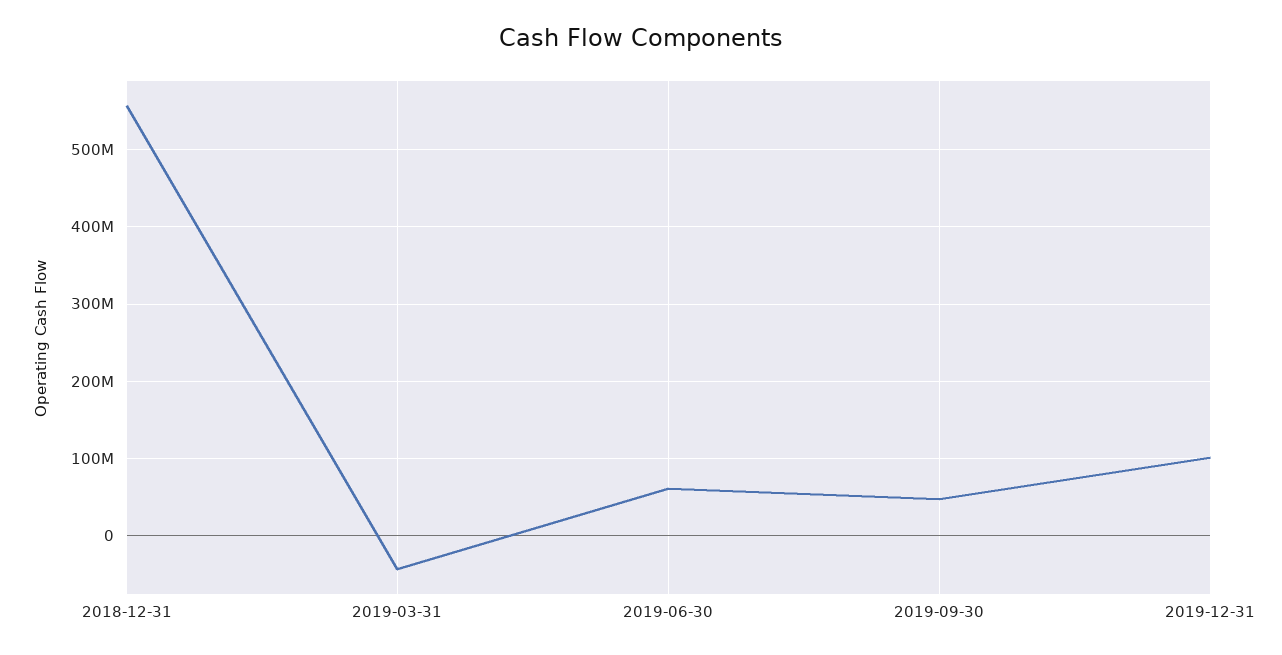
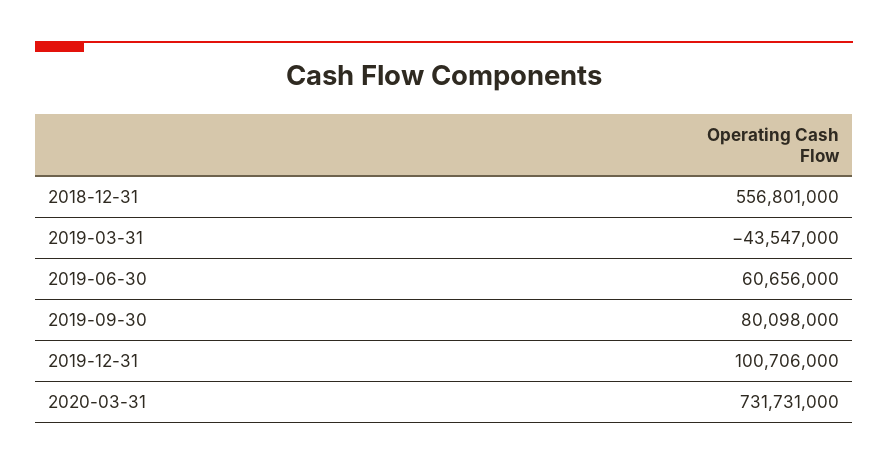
2019-09-30: 50000000 -> 80098000
2020-03-31: none -> 731731000

